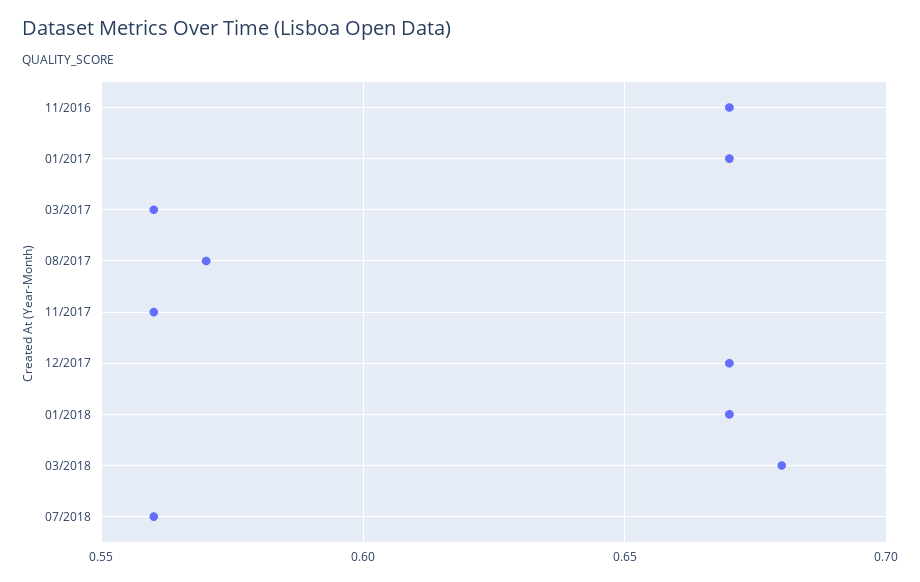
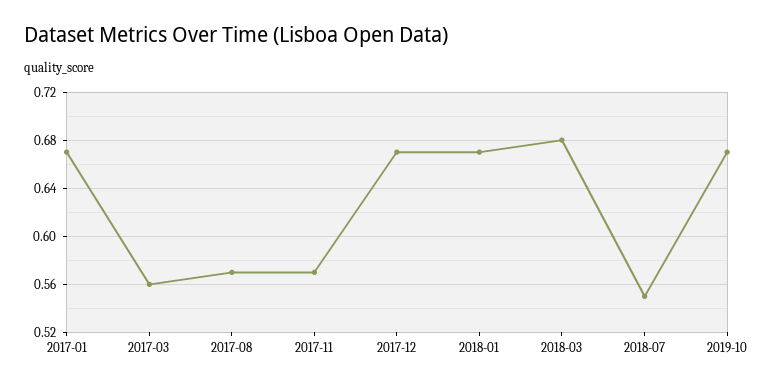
11/2016: 0.67 -> none
11/2017: 0.56 -> 0.57
07/2018: 0.56 -> 0.55
2019-10: none -> 0.67

